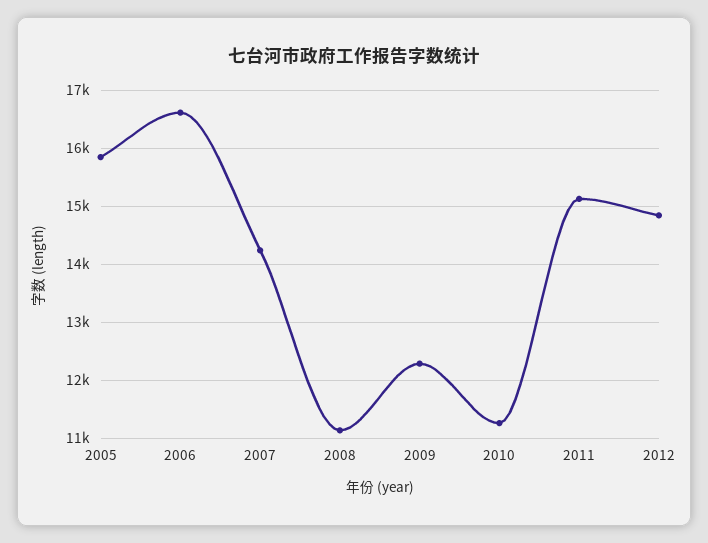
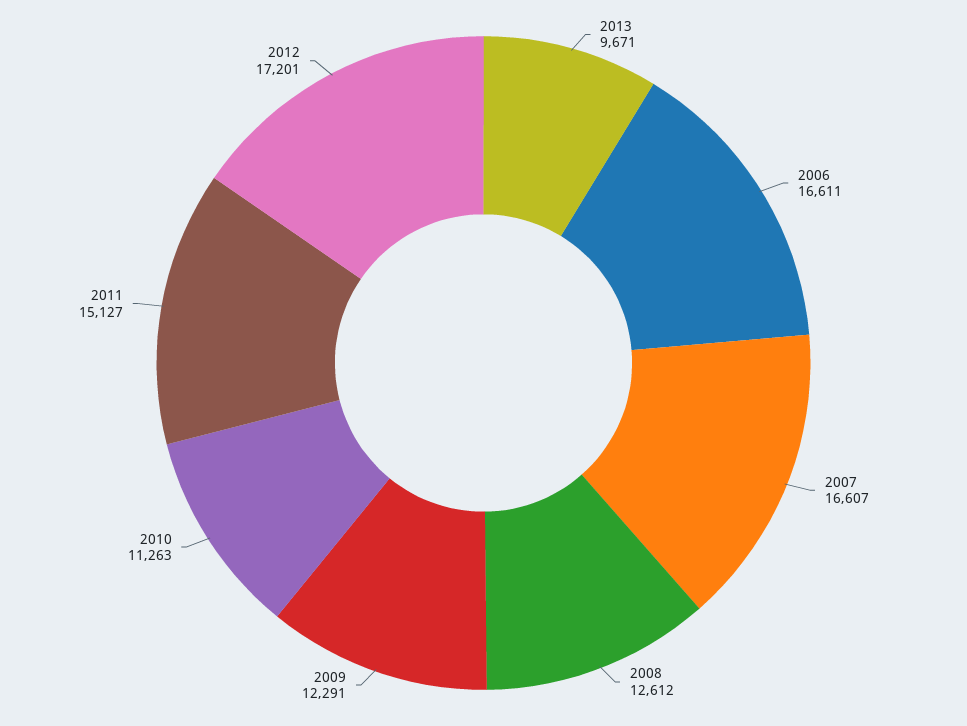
2005: 15800 -> none
2007: 14200 -> 16607
2008: 11200 -> 12612
2012: 14800 -> 17201
2013: none -> 9671

